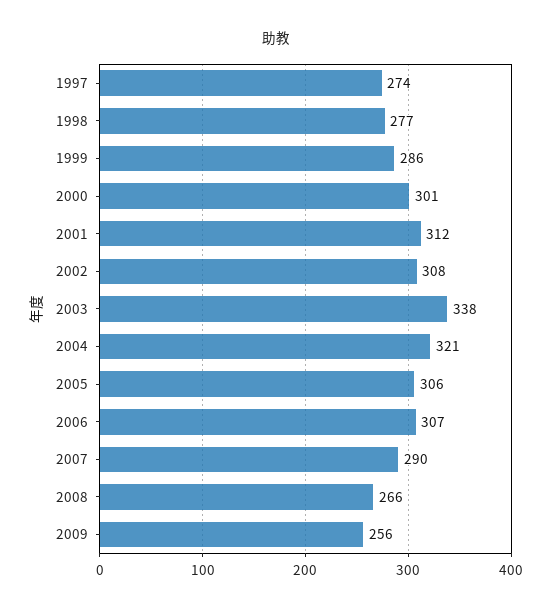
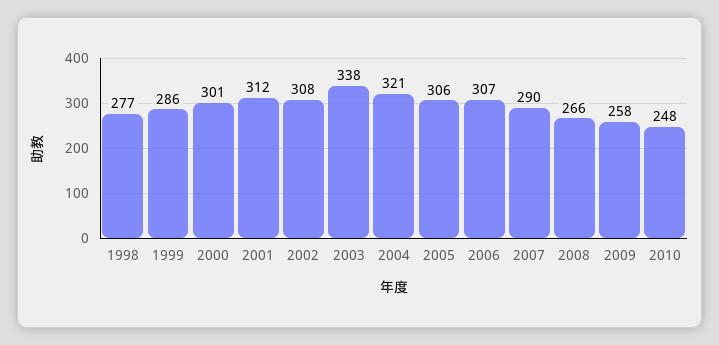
1997: 274 -> none
2009: 256 -> 258
2010: none -> 248

